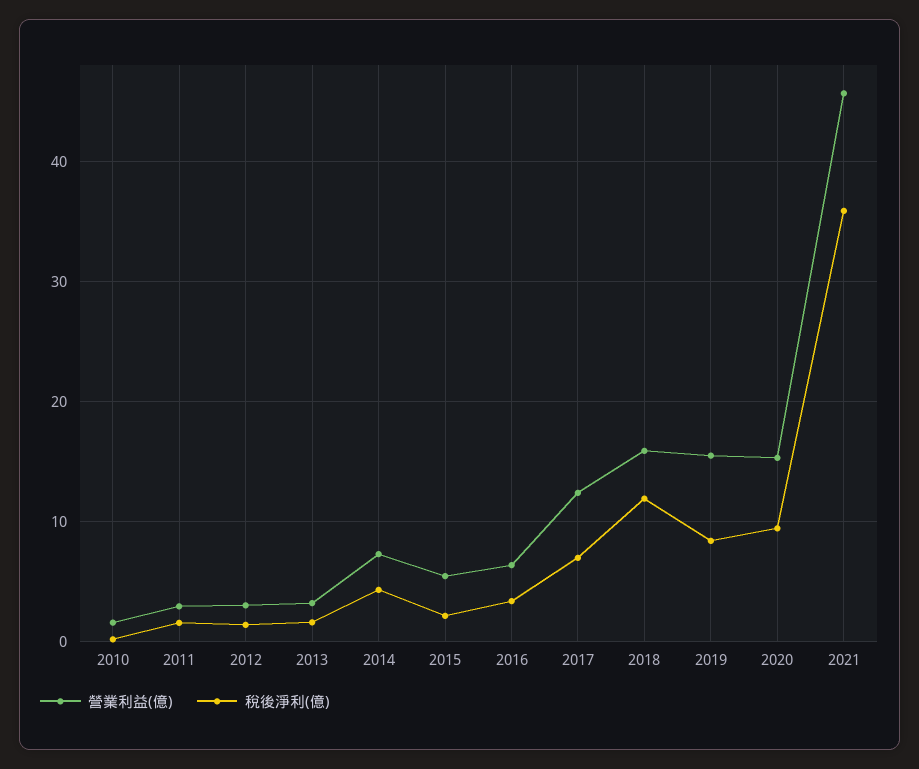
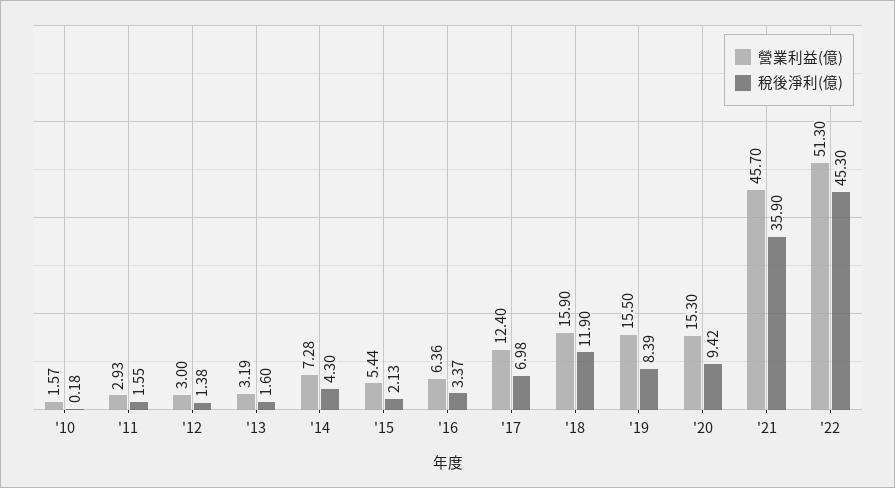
營業利益(億), '22: none -> 51.3
稅後淨利(億), '22: none -> 45.3

